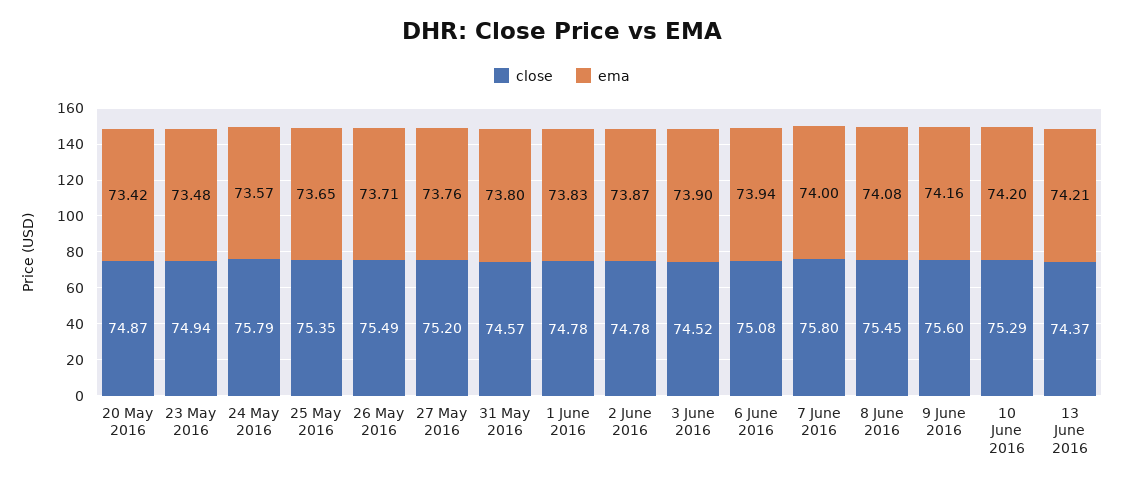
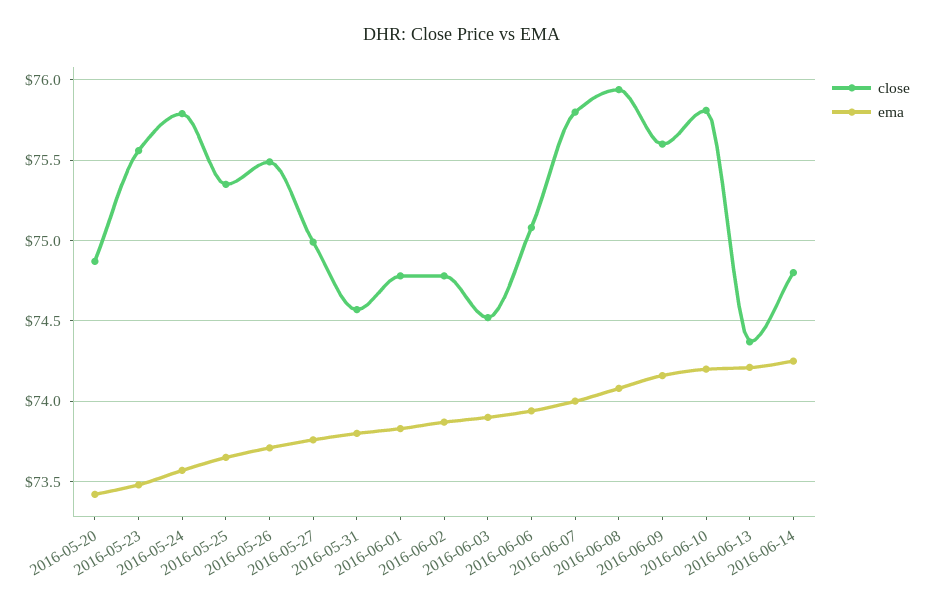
close, 23 May 2016: 74.94 -> 75.55
close, 27 May 2016: 75.2 -> 75
close, 8 June 2016: 75.45 -> 75.95
close, 10 June 2016: 75.29 -> 75.8
close, 2016-06-14: none -> 74.8
ema, 2016-06-14: none -> 74.25

